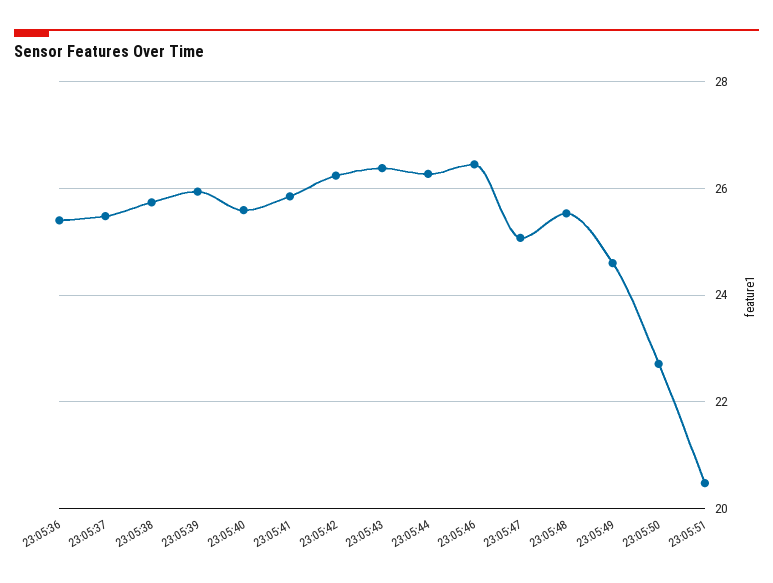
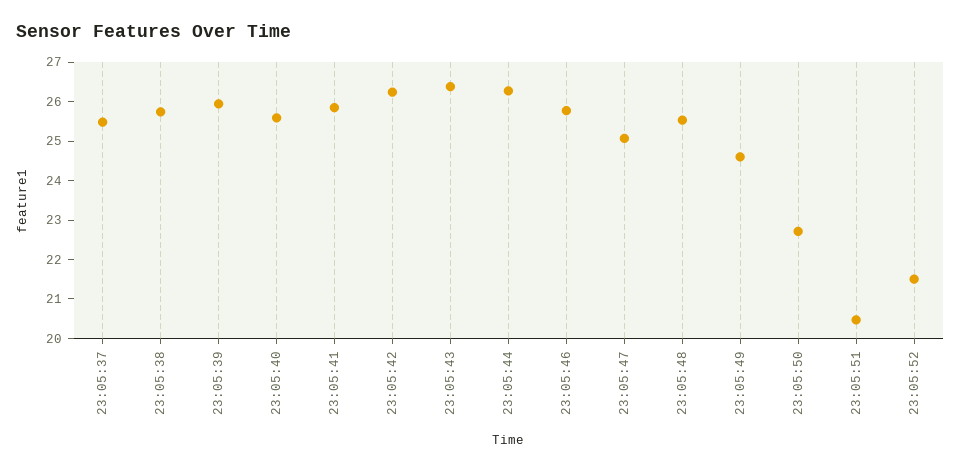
23:05:36: 25.4 -> none
23:05:46: 26.4 -> 25.75
23:05:52: none -> 21.5

